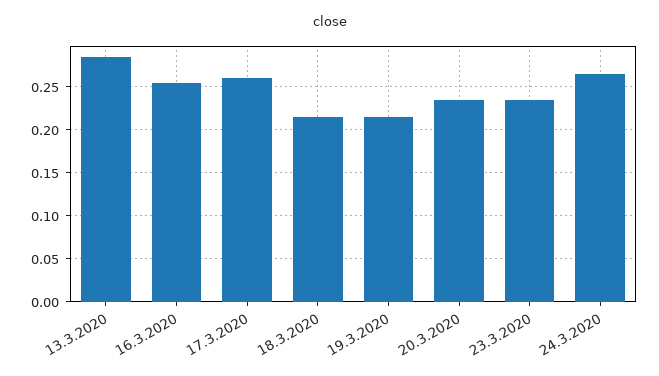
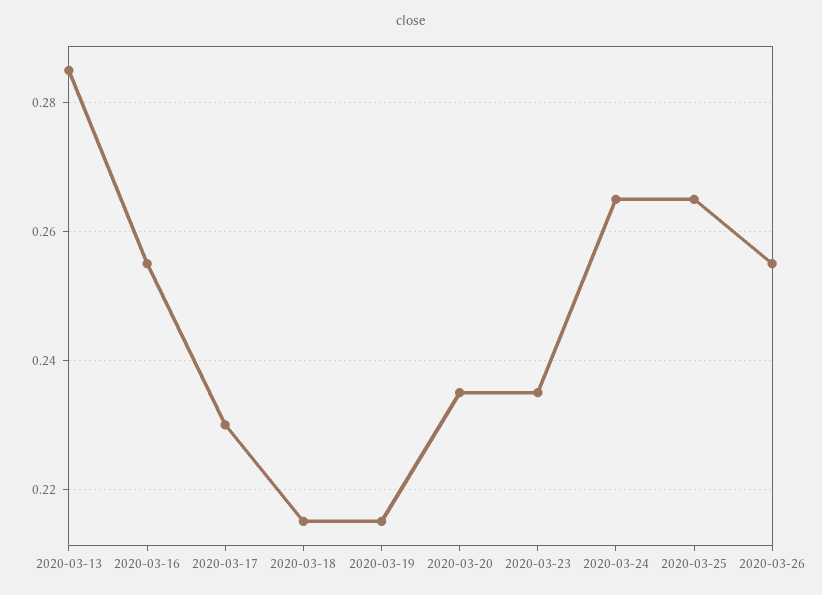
17.3.2020: 0.26 -> 0.23
2020-03-25: none -> 0.265
2020-03-26: none -> 0.255

